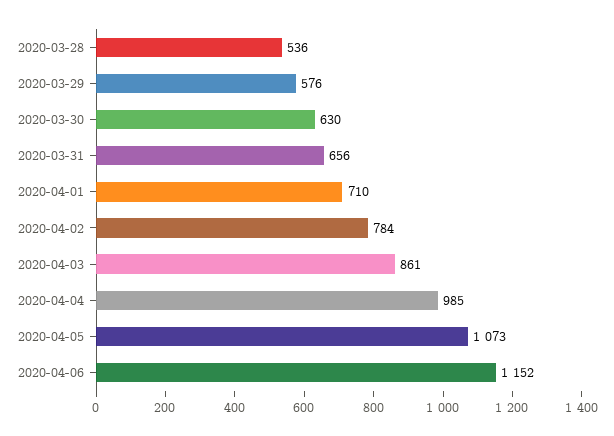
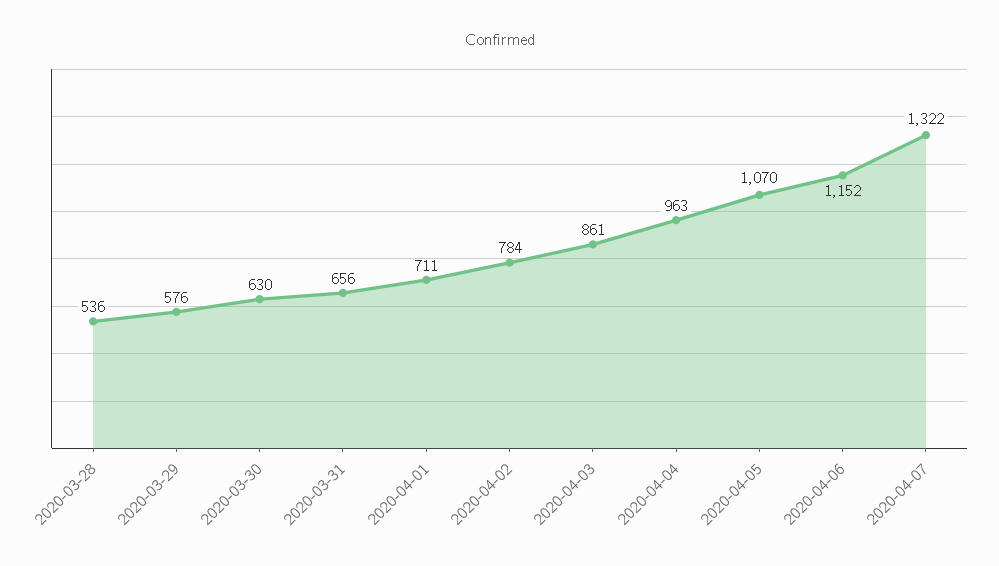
2020-04-01: 710 -> 711
2020-04-04: 985 -> 963
2020-04-05: 1073 -> 1070
2020-04-07: none -> 1322

